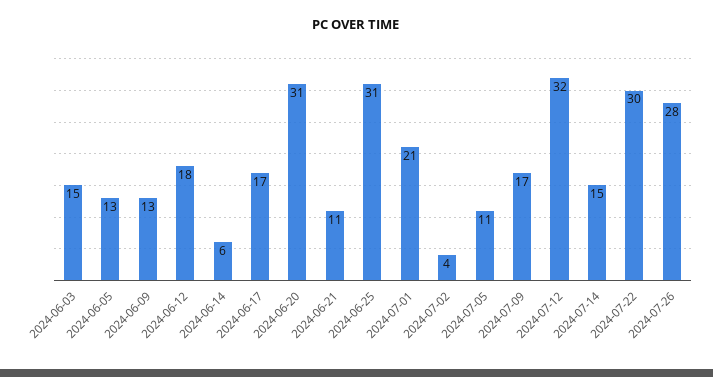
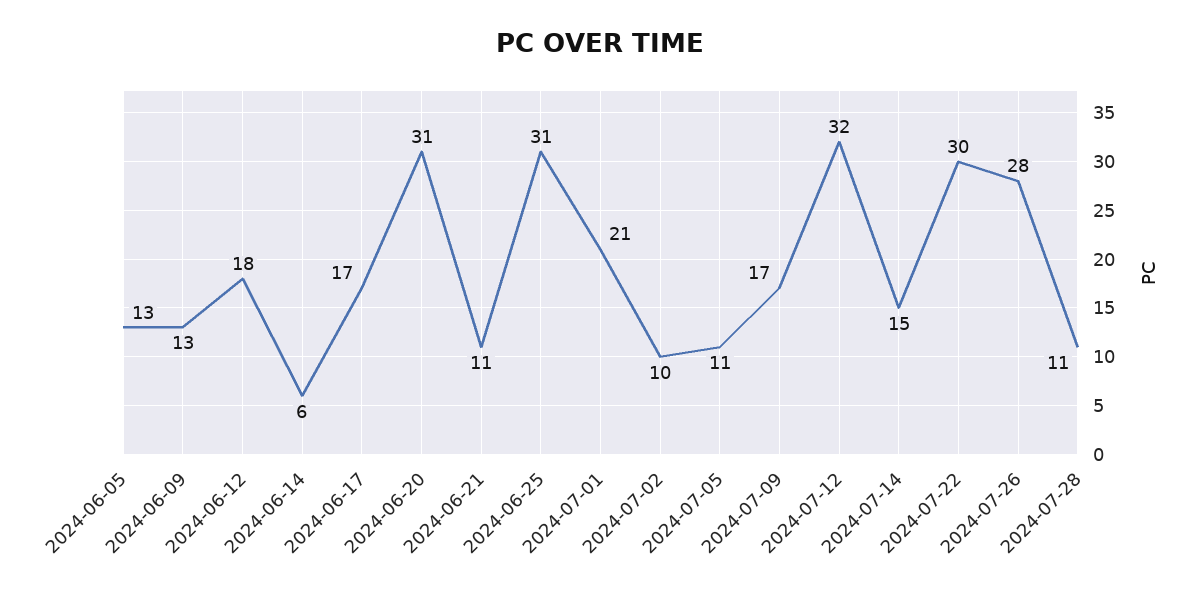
2024-06-03: 15 -> none
2024-07-02: 4 -> 10
2024-07-28: none -> 11

